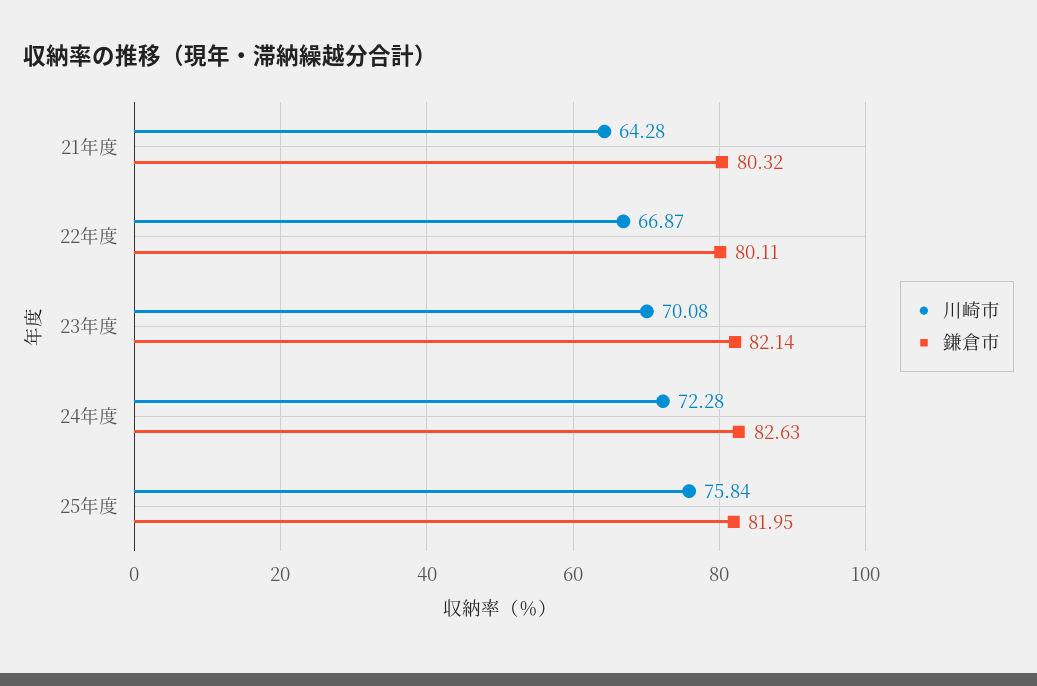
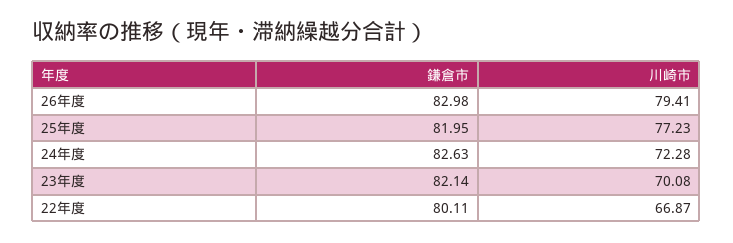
川崎市, 21年度: 64.28 -> none
鎌倉市, 21年度: 80.32 -> none
川崎市, 25年度: 75.84 -> 77.23
鎌倉市, 26年度: none -> 82.98
川崎市, 26年度: none -> 79.41

